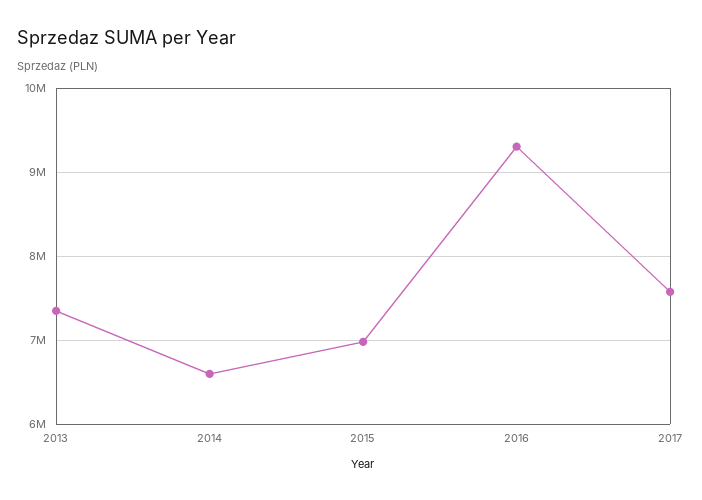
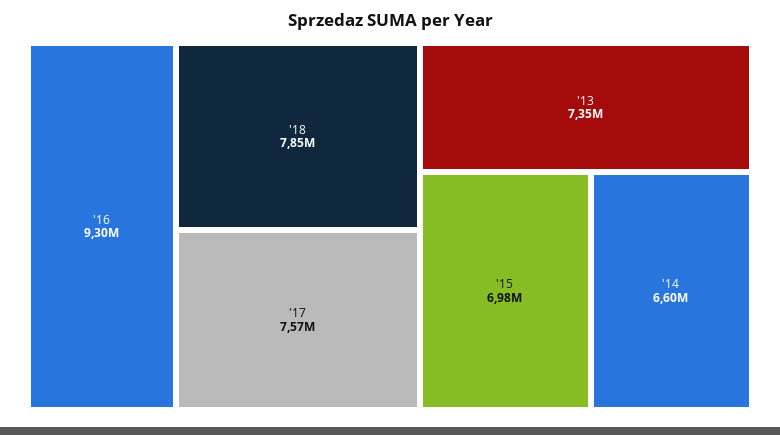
'18: none -> 7850000

